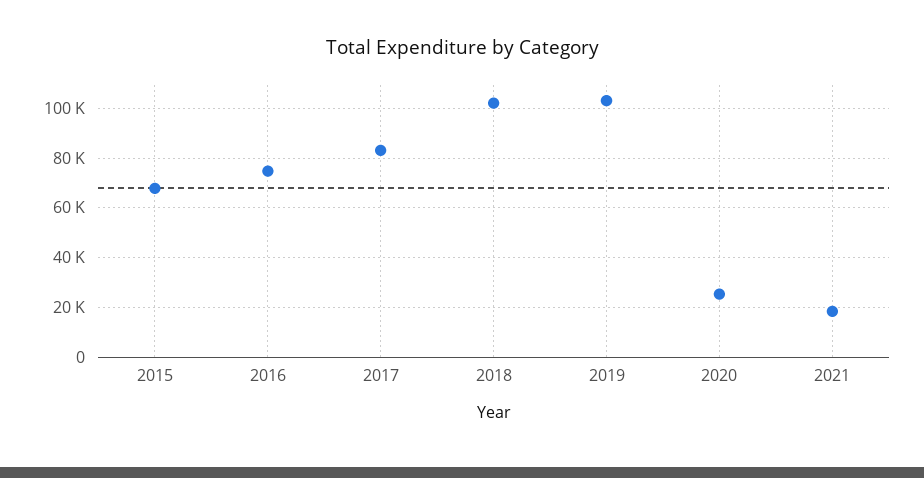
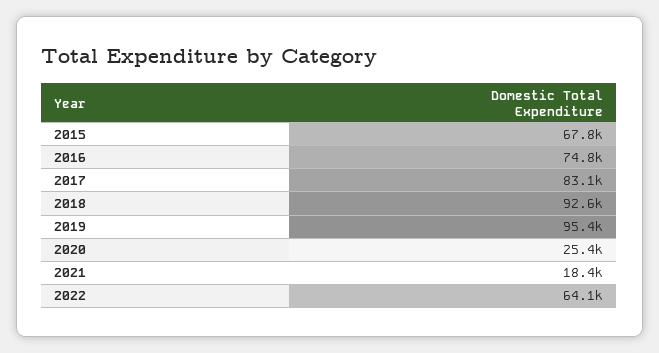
2018: 102500 -> 92600
2019: 102500 -> 95400
2022: none -> 64100

